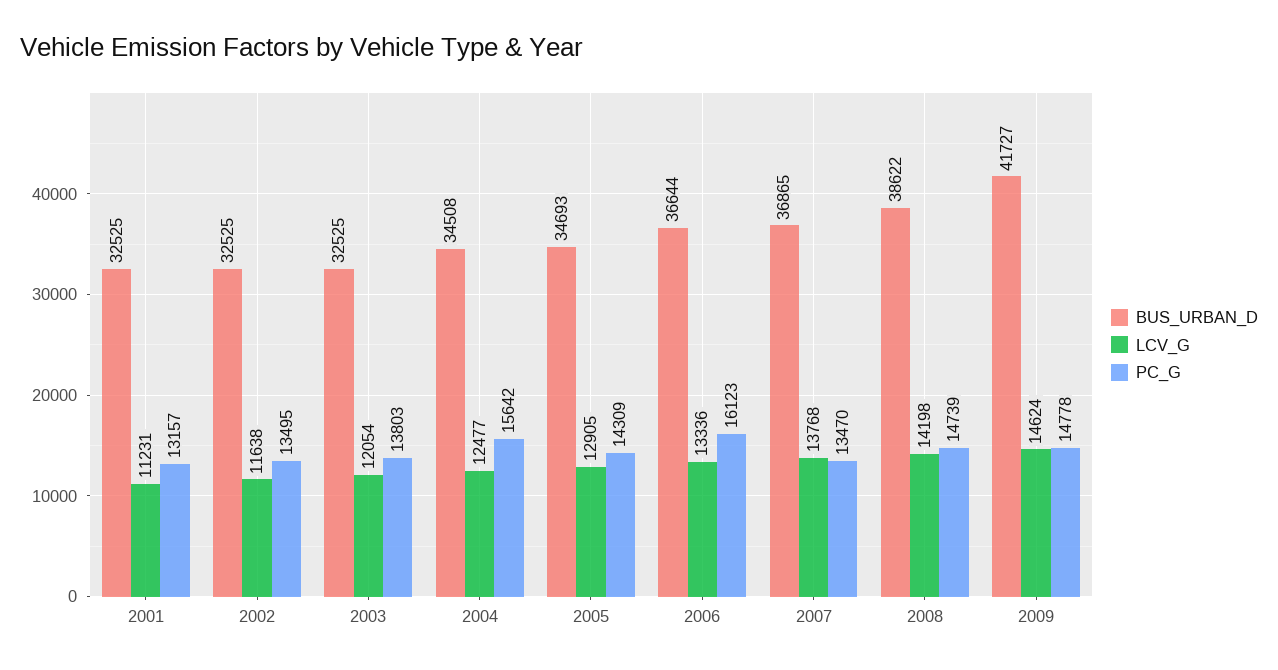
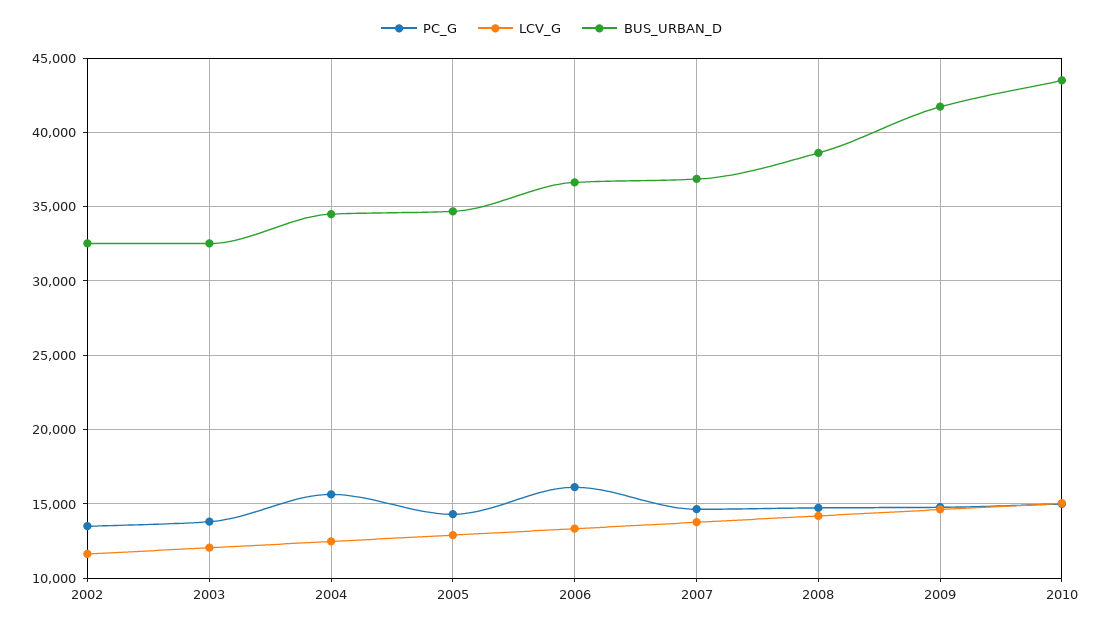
BUS_URBAN_D, 2001: 32525 -> none
LCV_G, 2001: 11231 -> none
PC_G, 2001: 13157 -> none
PC_G, 2007: 13470 -> 14500
PC_G, 2010: none -> 15000
LCV_G, 2010: none -> 15000
BUS_URBAN_D, 2010: none -> 43500

